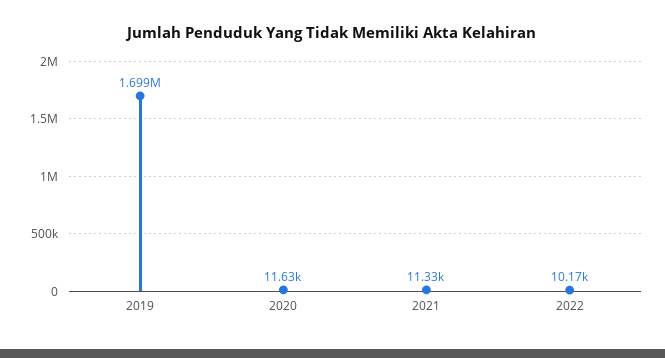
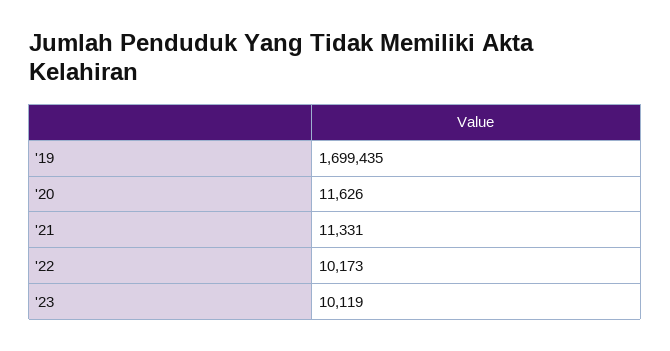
'23: none -> 10119

